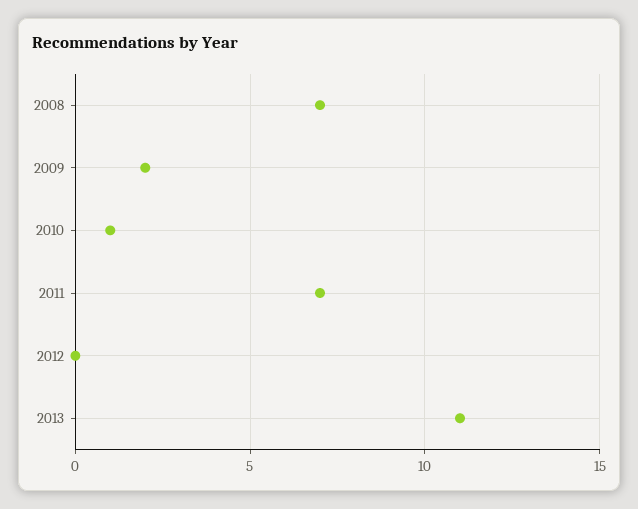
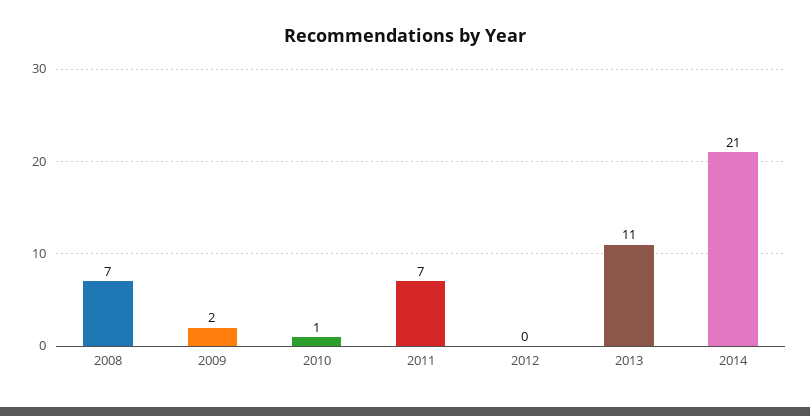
2014: none -> 21

